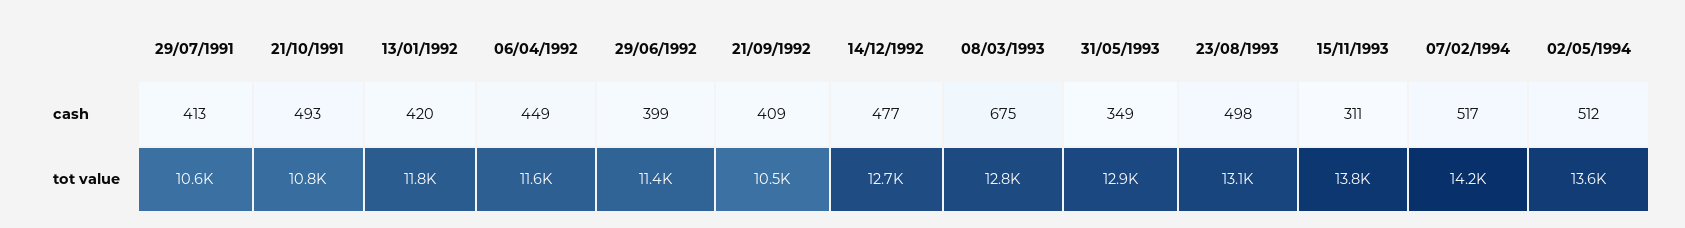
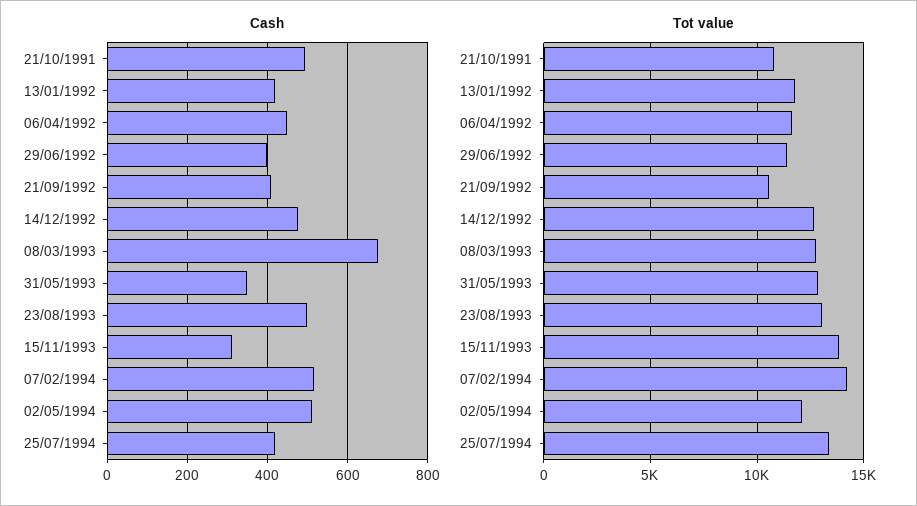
cash, 29/07/1991: 413 -> none
tot value, 29/07/1991: 10600 -> none
tot value, 02/05/1994: 13600 -> 12000
cash, 25/07/1994: none -> 420
tot value, 25/07/1994: none -> 13500

